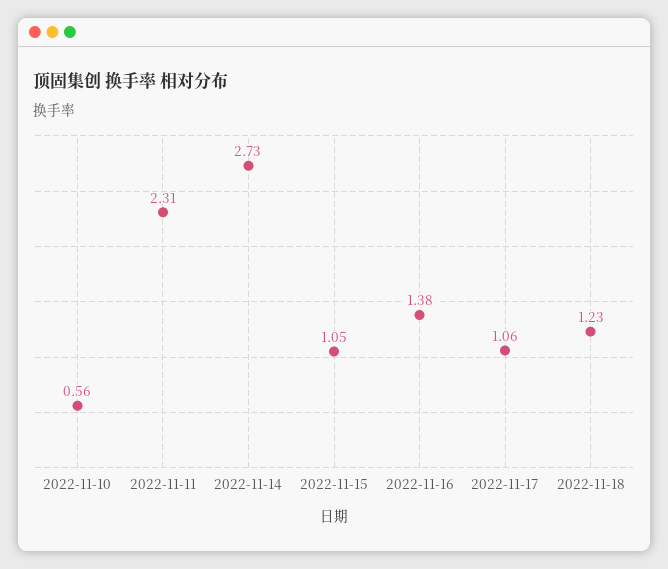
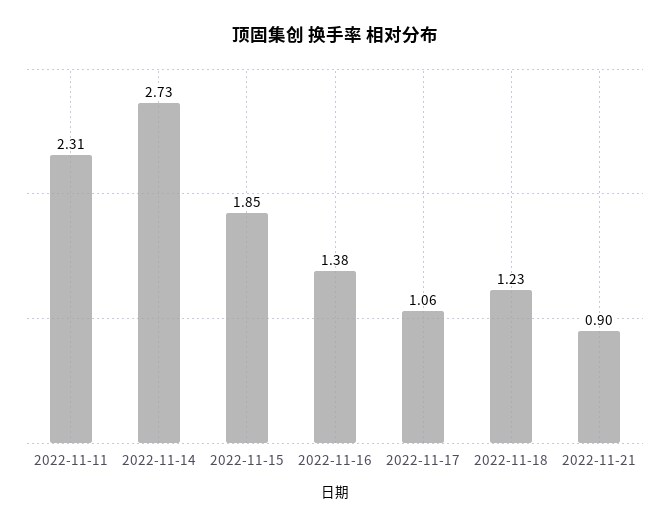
2022-11-10: 0.56 -> none
2022-11-15: 1.05 -> 1.85
2022-11-21: none -> 0.9

